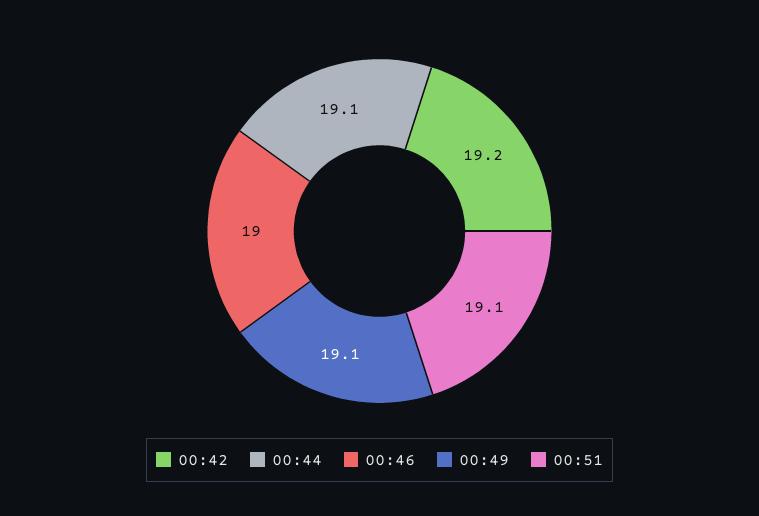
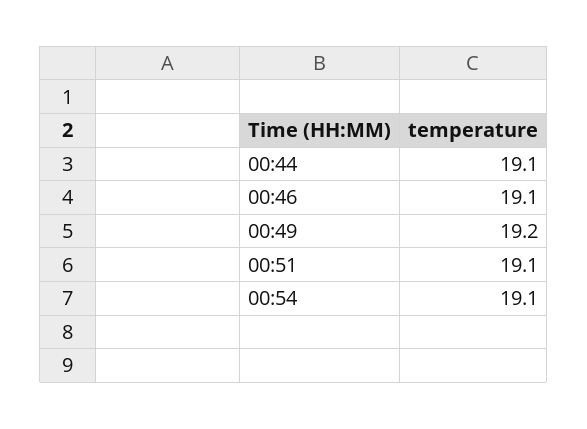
00:42: 19.2 -> none
00:46: 19 -> 19.1
00:49: 19.1 -> 19.2
00:54: none -> 19.1

